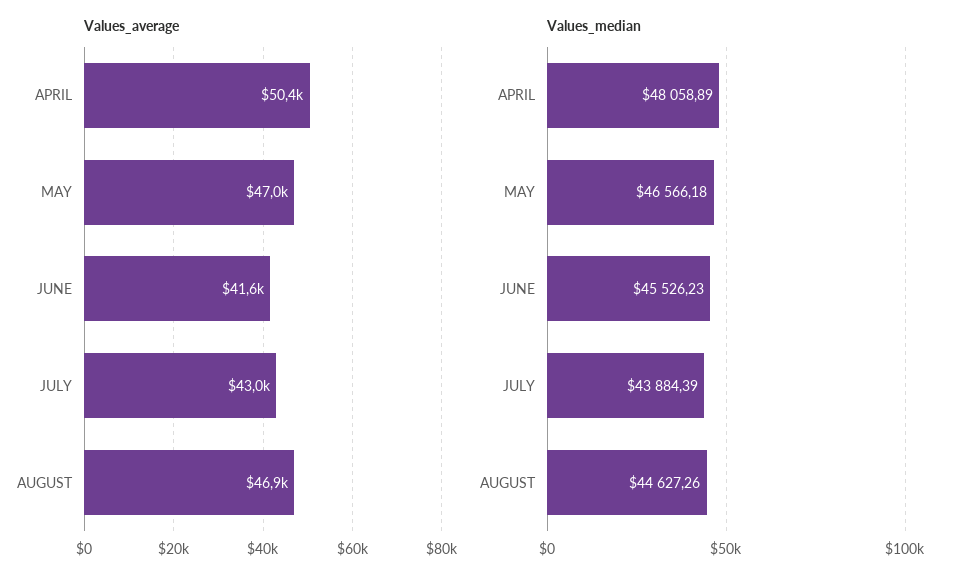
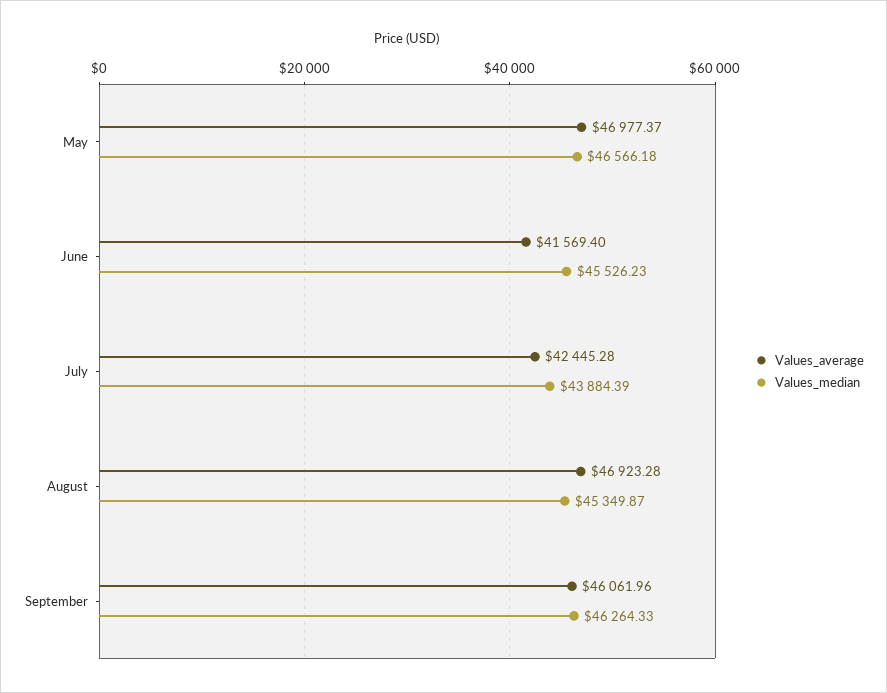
Values_average, APRIL: 50400 -> none
Values_average, JULY: 43000 -> 42445.28
Values_median, APRIL: 48058.89 -> none
Values_median, AUGUST: 44627.26 -> 45349.87
Values_average, September: none -> 46061.96
Values_median, September: none -> 46264.33

